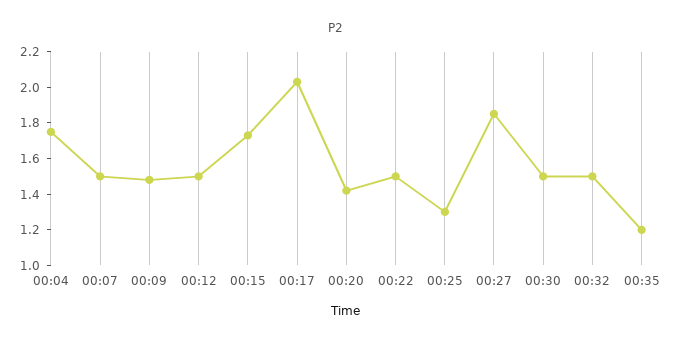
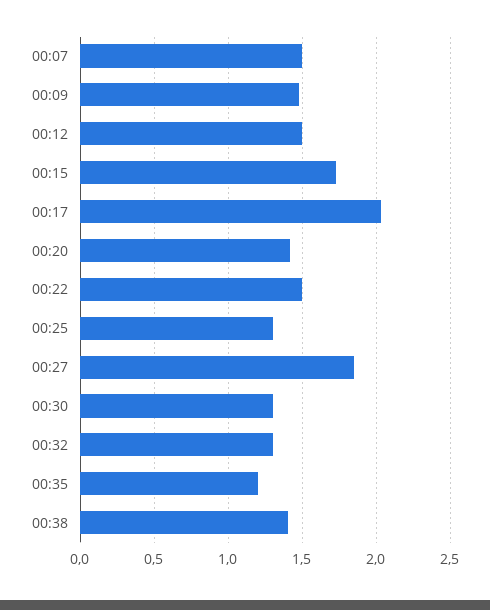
00:04: 1.75 -> none
00:30: 1.5 -> 1.3
00:32: 1.5 -> 1.3
00:38: none -> 1.4

